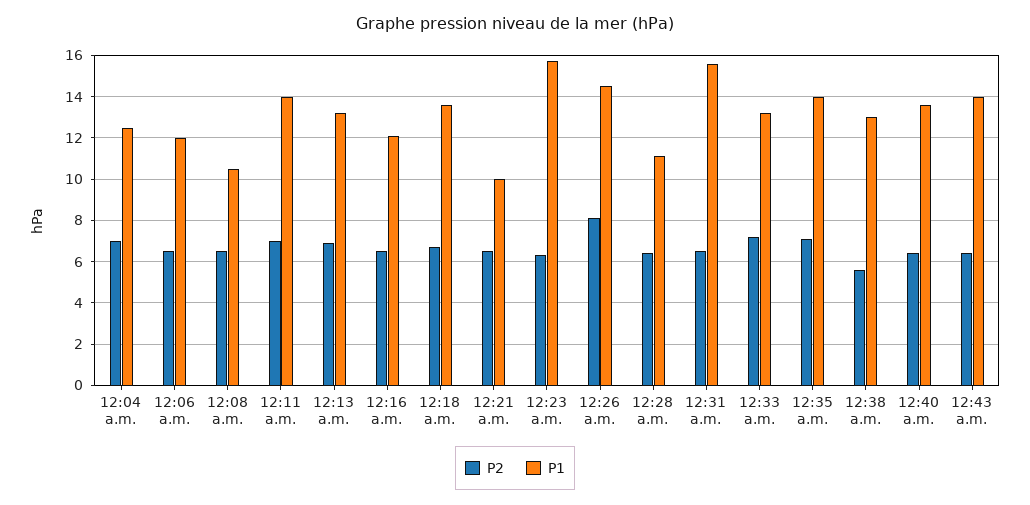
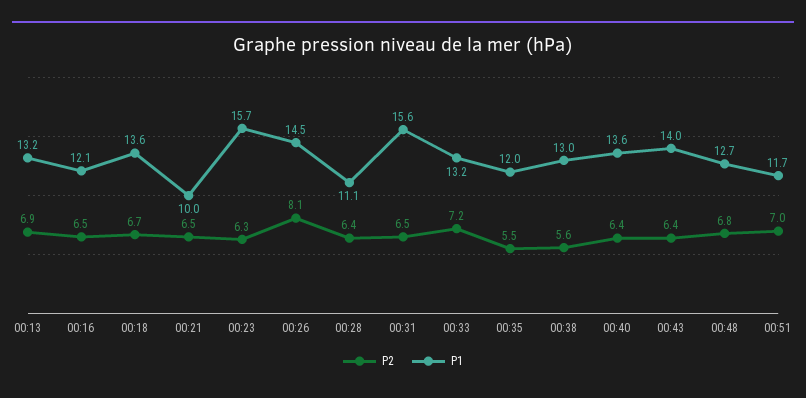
P2, 12:04 a.m.: 7 -> none
P1, 12:04 a.m.: 12.5 -> none
P2, 12:06 a.m.: 6.5 -> none
P1, 12:06 a.m.: 12 -> none
P2, 12:08 a.m.: 6.5 -> none
P1, 12:08 a.m.: 10.5 -> none
P2, 12:11 a.m.: 7 -> none
P1, 12:11 a.m.: 14 -> none
P2, 12:35 a.m.: 7 -> 5.5
P1, 12:35 a.m.: 14 -> 12
P2, 00:48: none -> 6.8
P1, 00:48: none -> 12.7
P2, 00:51: none -> 7
P1, 00:51: none -> 11.7

